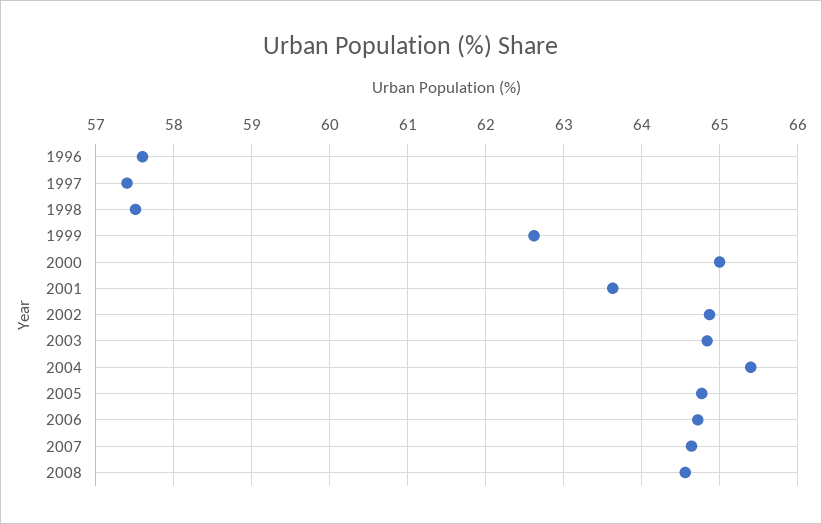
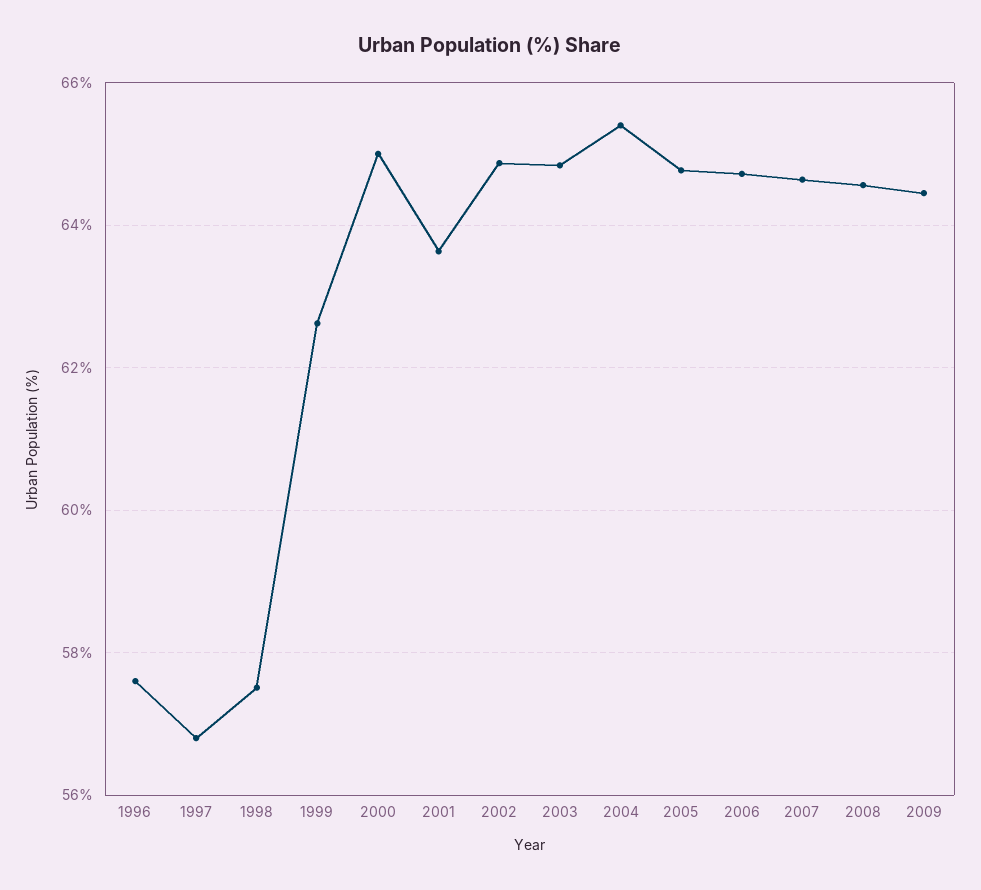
1997: 57.4 -> 56.8
2009: none -> 64.4

